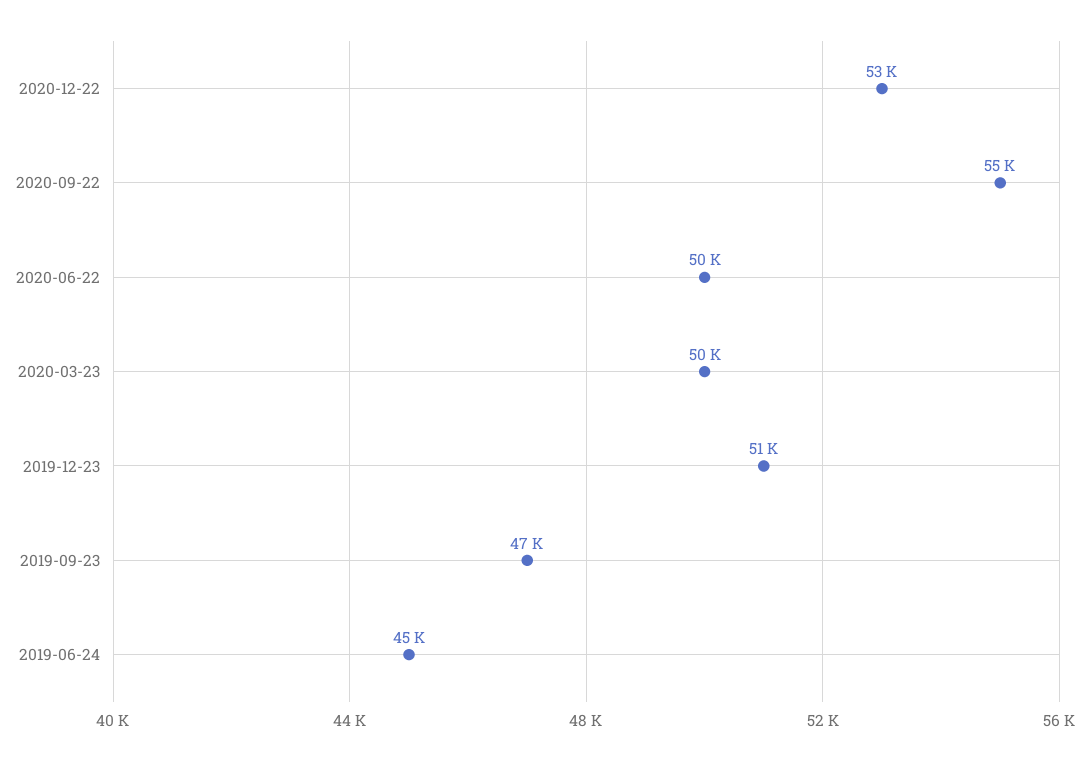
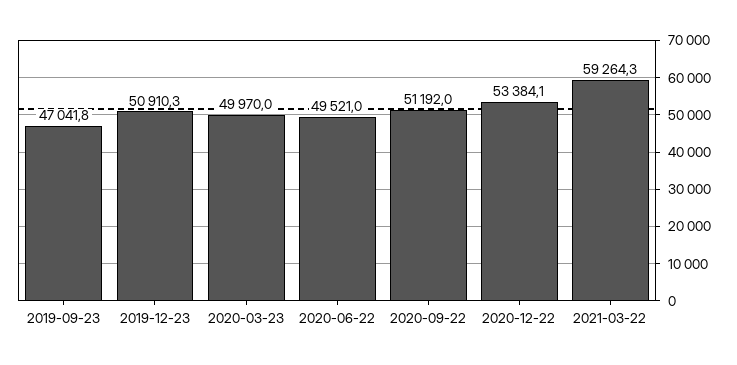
2020-09-22: 55000 -> 51192
2019-06-24: 45000 -> none
2021-03-22: none -> 59264.3

